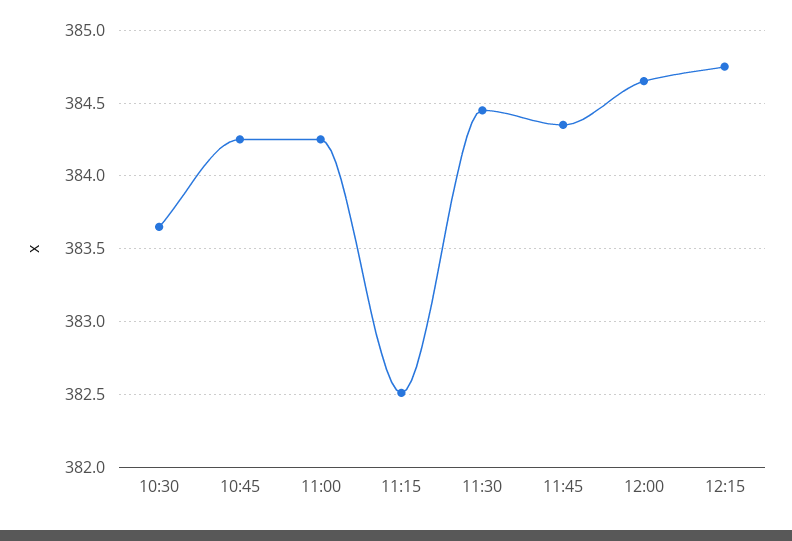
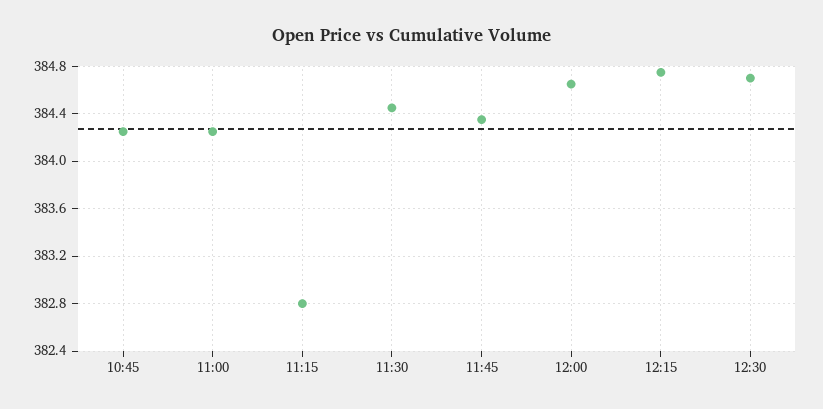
10:30: 383.65 -> none
11:15: 382.5 -> 382.8
12:30: none -> 384.7

